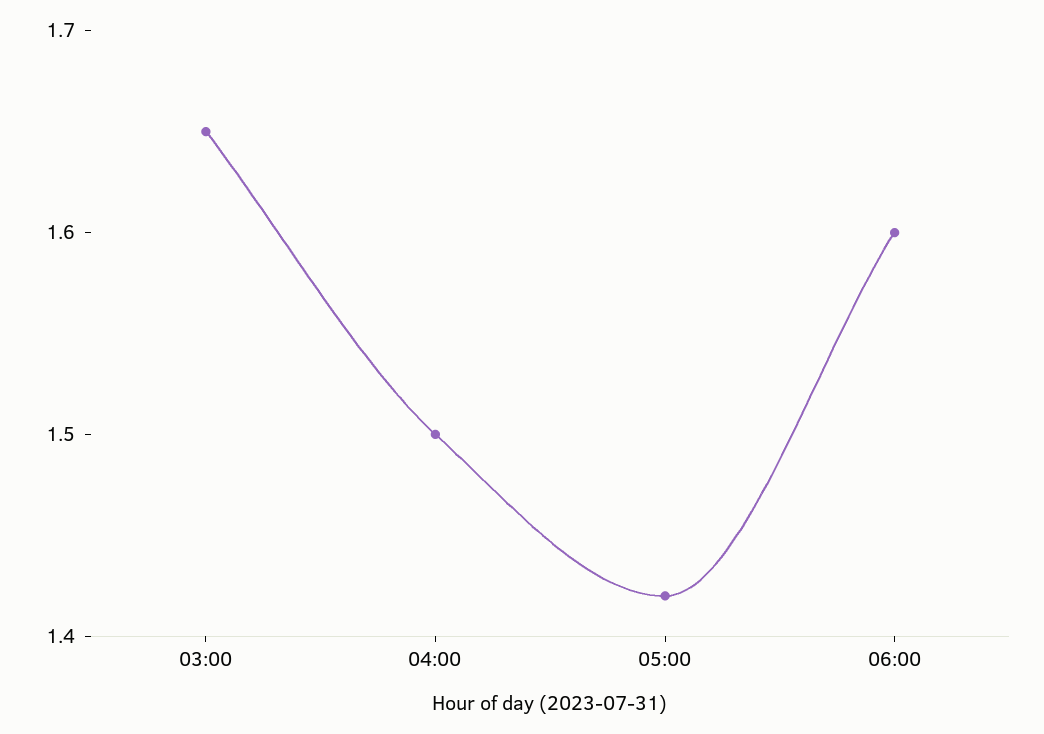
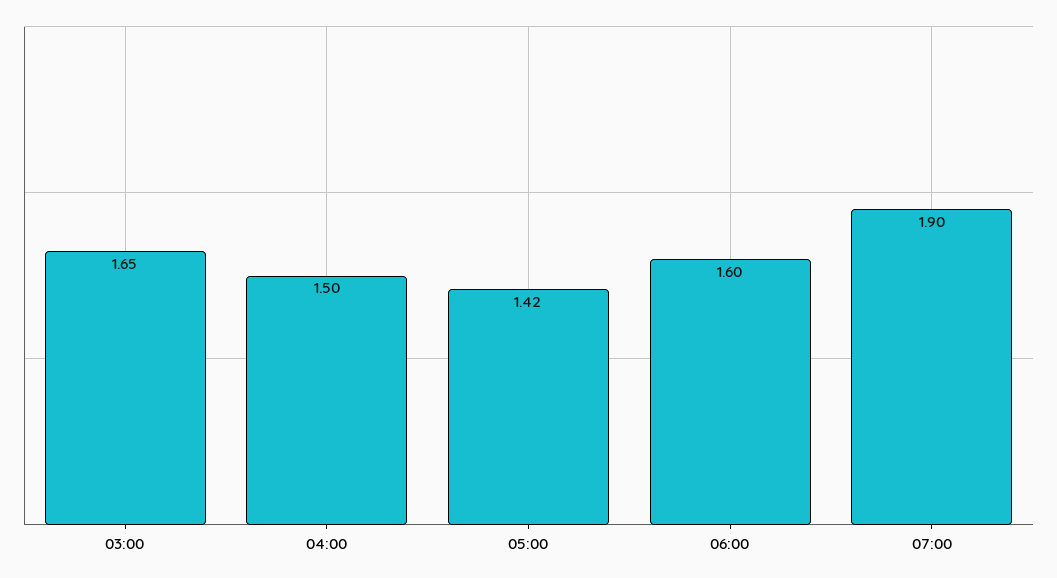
07:00: none -> 1.9

